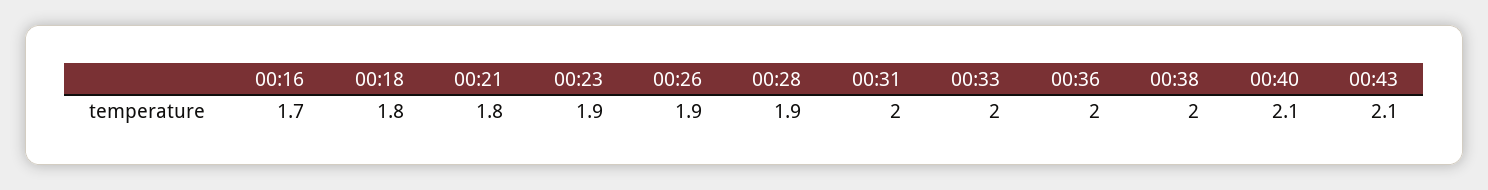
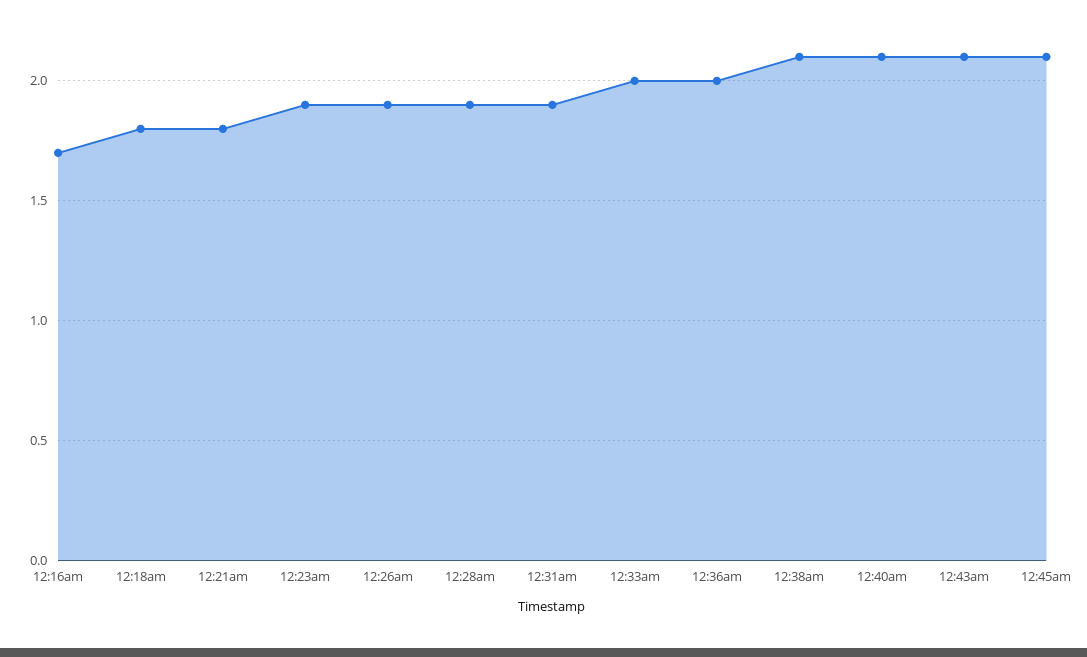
00:31: 2 -> 1.9
00:38: 2 -> 2.1
12:45am: none -> 2.1

